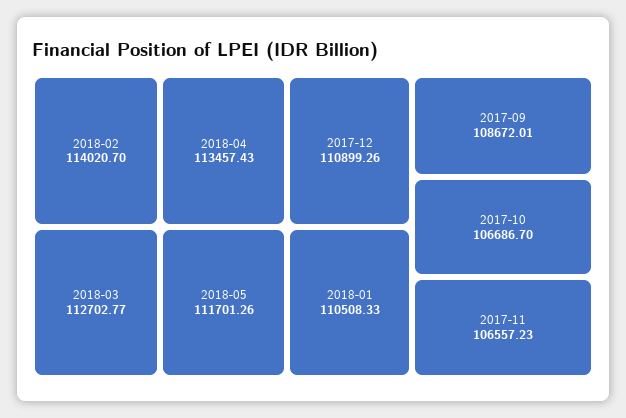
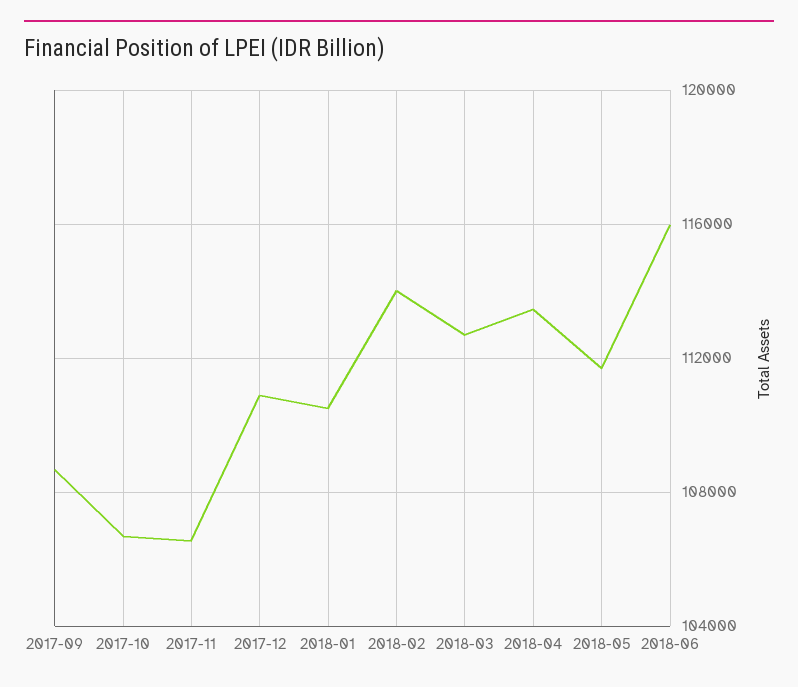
2018-06: none -> 116000

